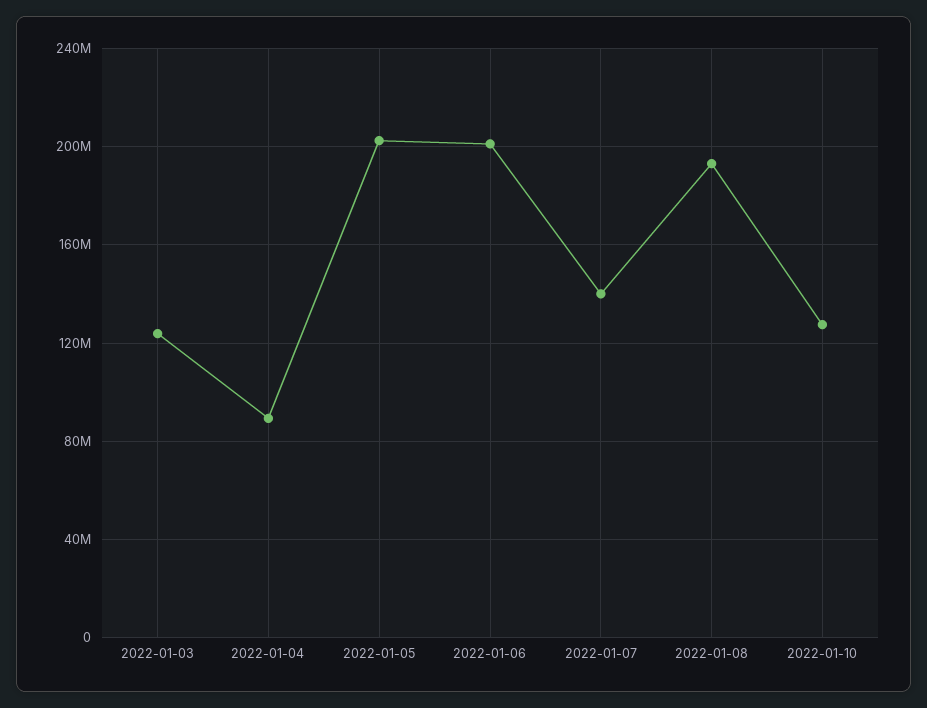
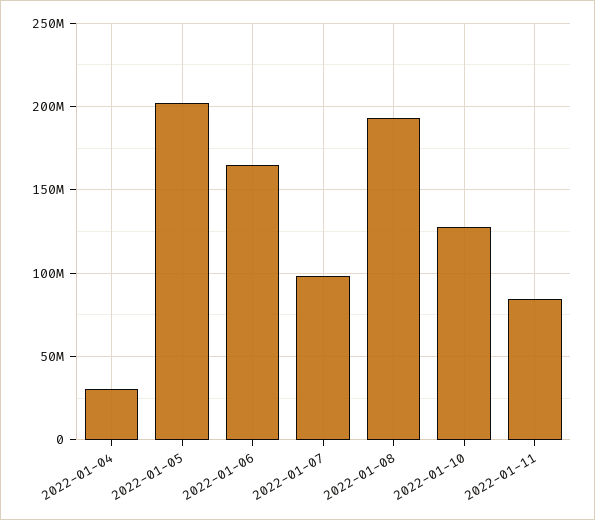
2022-01-03: 125000000 -> none
2022-01-04: 90000000 -> 30000000
2022-01-06: 200000000 -> 165000000
2022-01-07: 140000000 -> 100000000
2022-01-11: none -> 85000000

